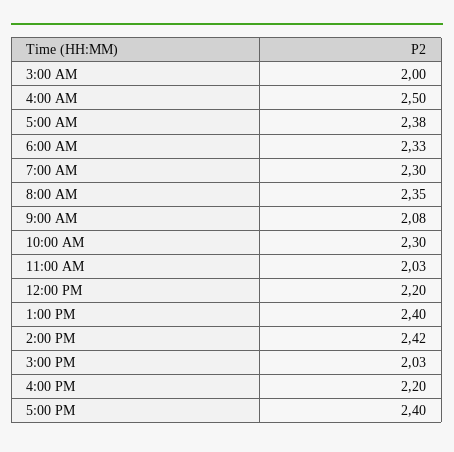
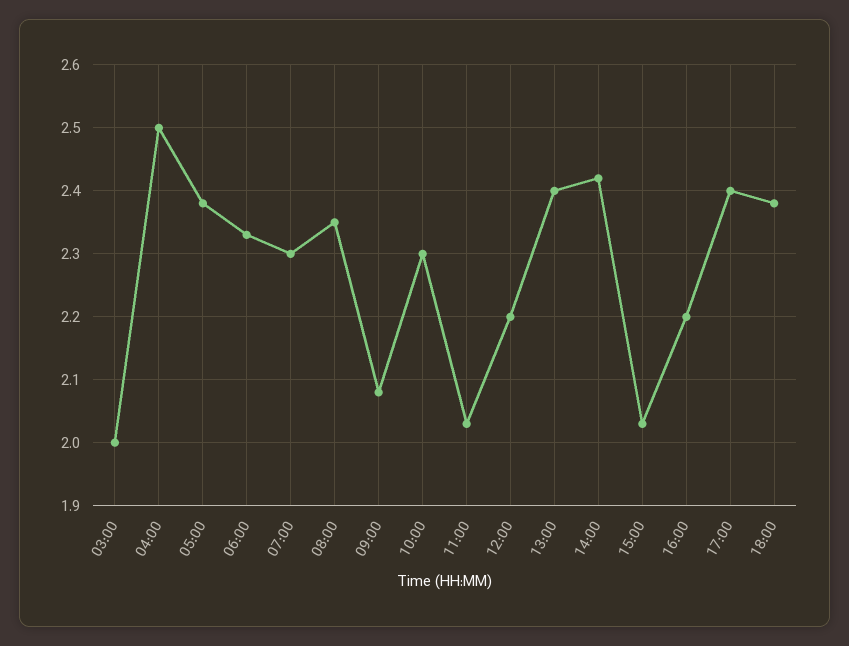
18:00: none -> 2.38

